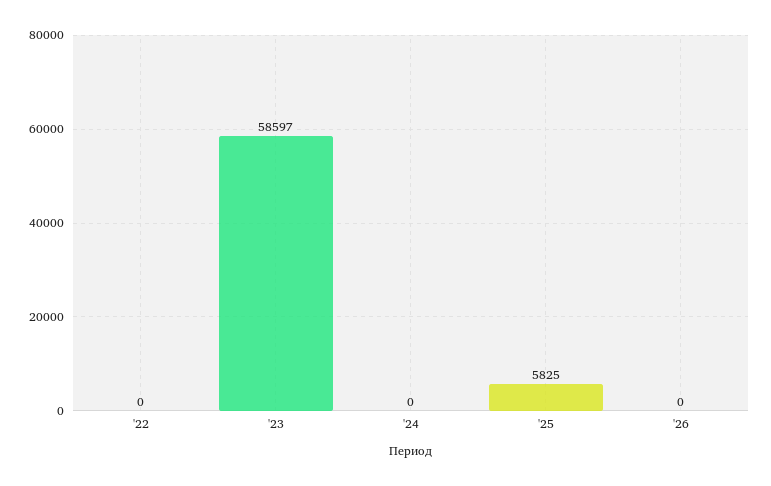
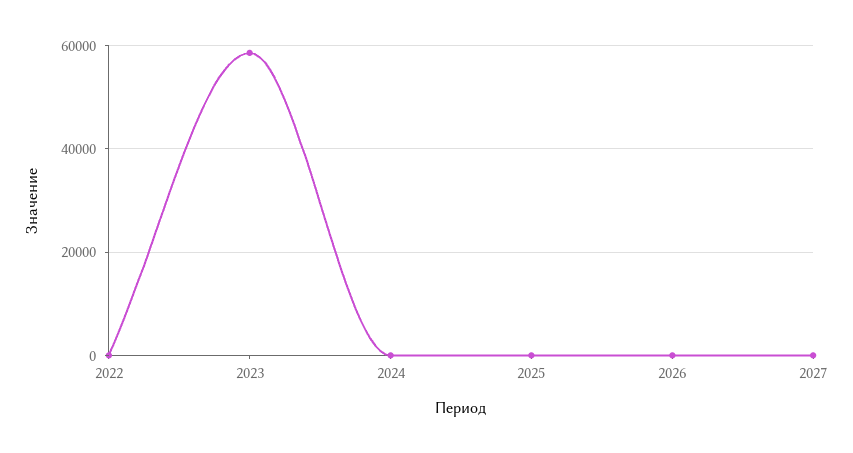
'25: 5825 -> 0
2027: none -> 0

